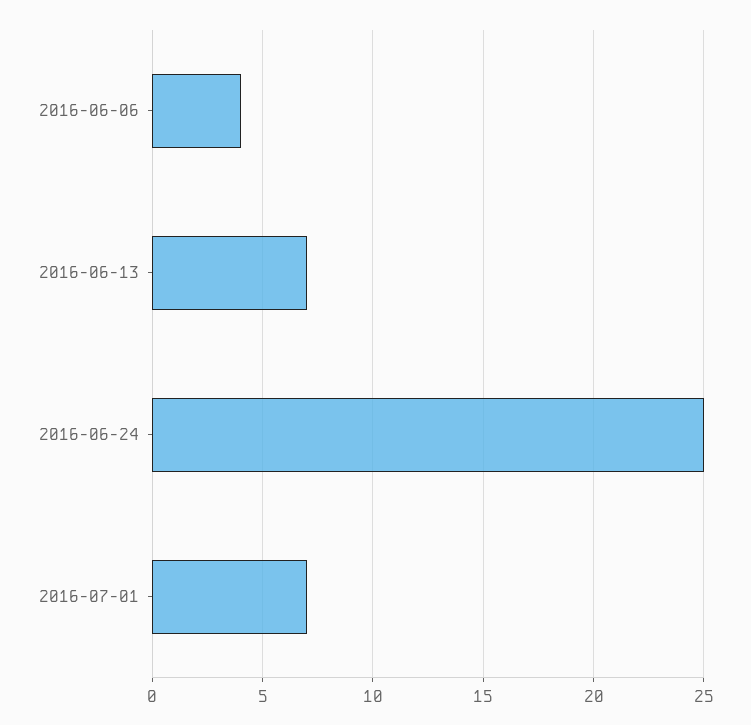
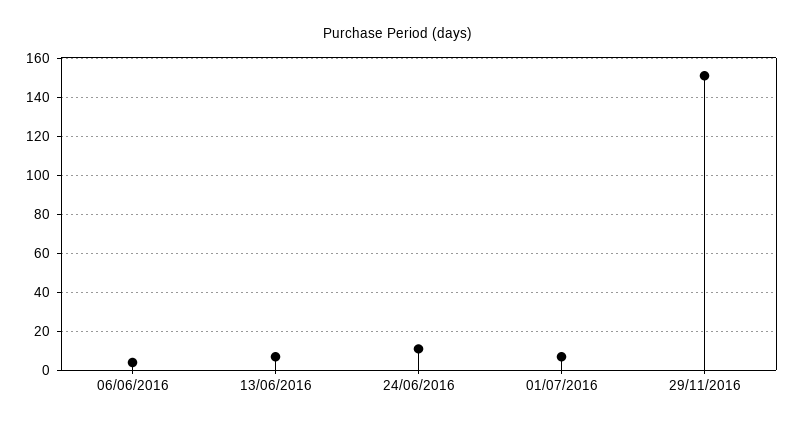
2016-06-24: 25 -> 10
29/11/2016: none -> 150

